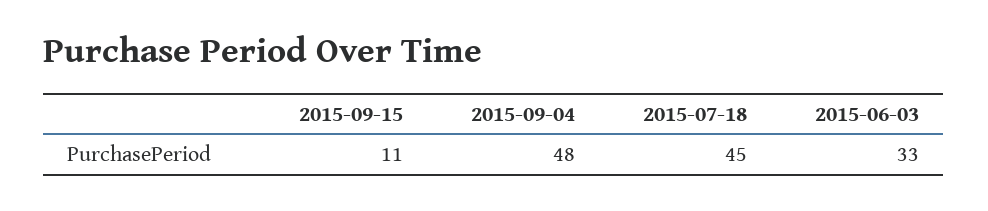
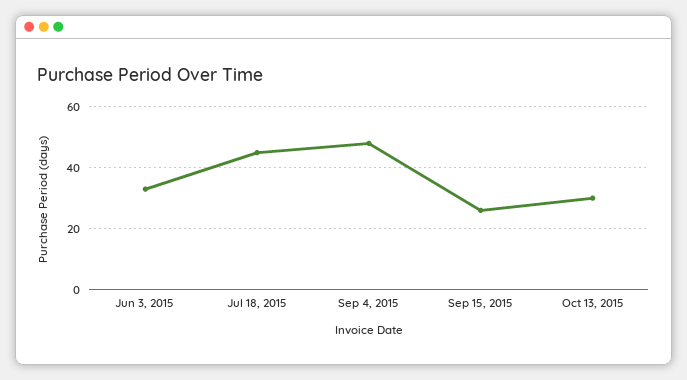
2015-09-15: 11 -> 25
Oct 13, 2015: none -> 30

